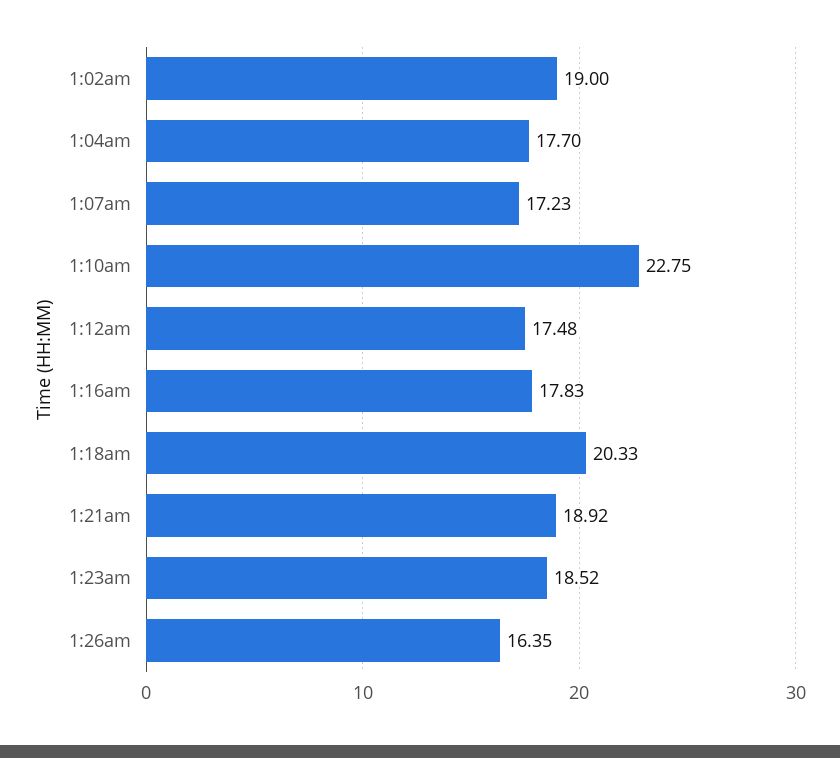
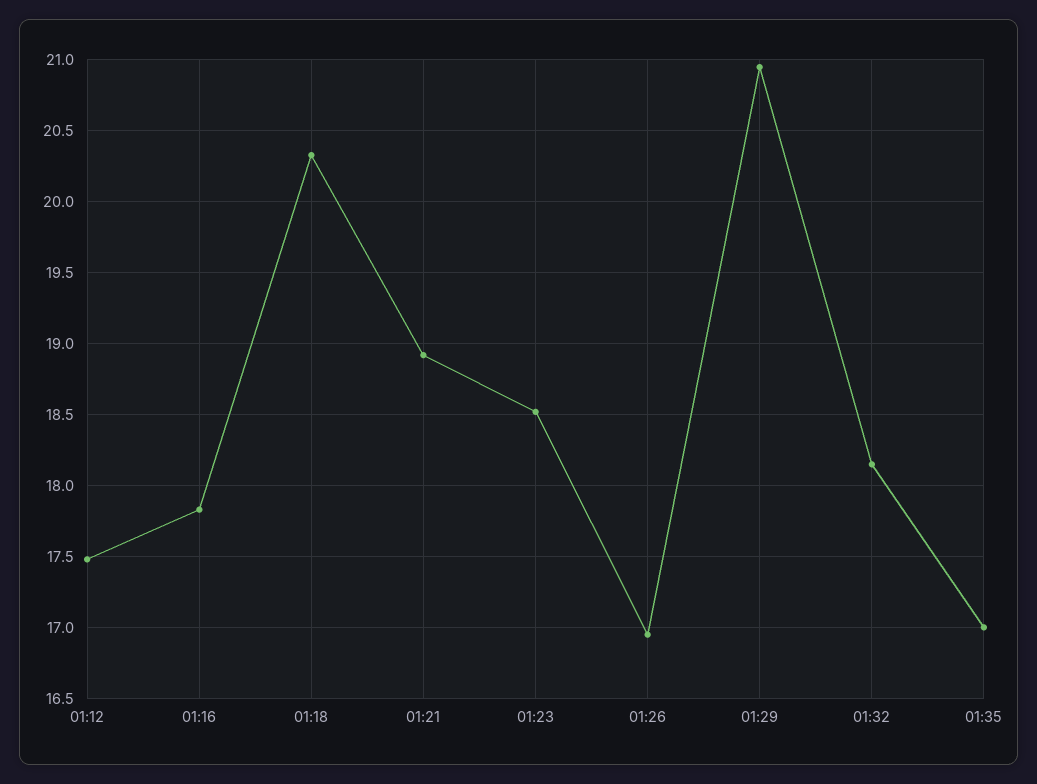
1:02am: 19 -> none
1:04am: 17.7 -> none
1:07am: 17.23 -> none
1:10am: 22.75 -> none
1:26am: 16.35 -> 16.95
01:29: none -> 20.95
01:32: none -> 18.15
01:35: none -> 17

